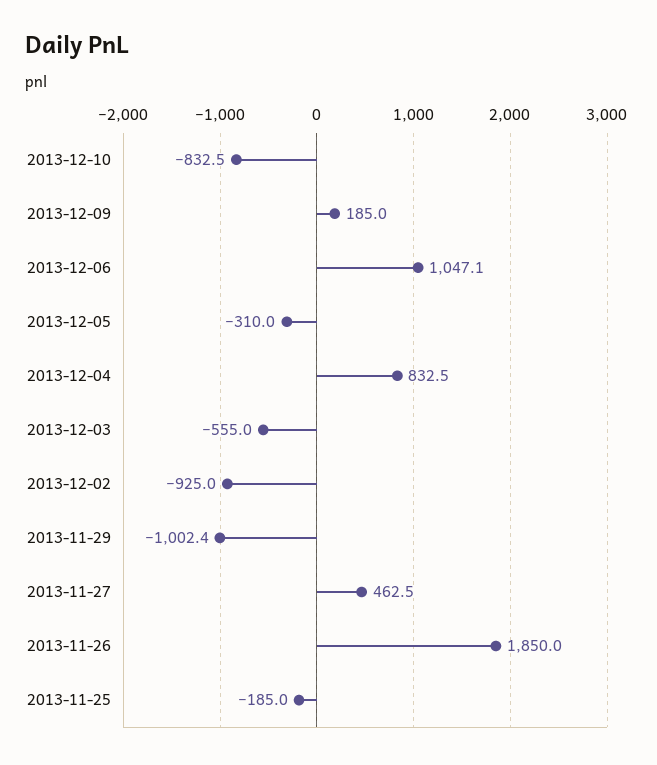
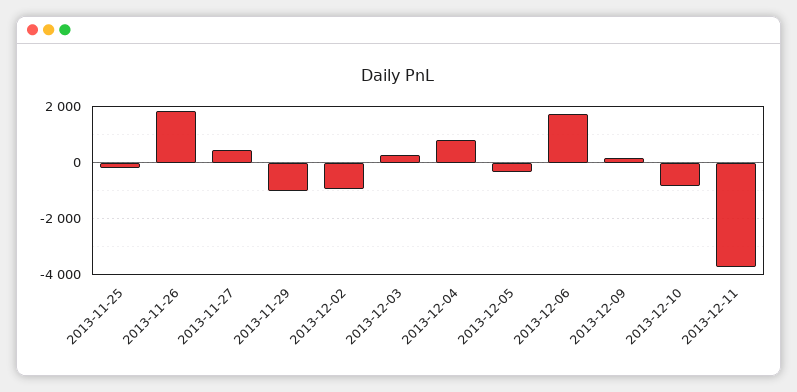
2013-12-06: 1047.1 -> 1750
2013-12-03: -555 -> 250
2013-12-11: none -> -3750

